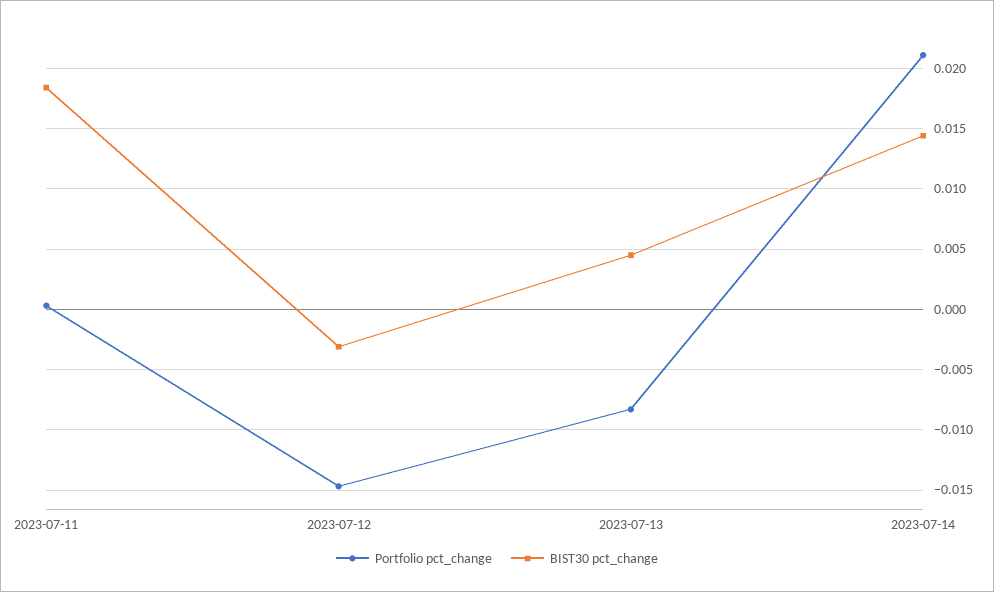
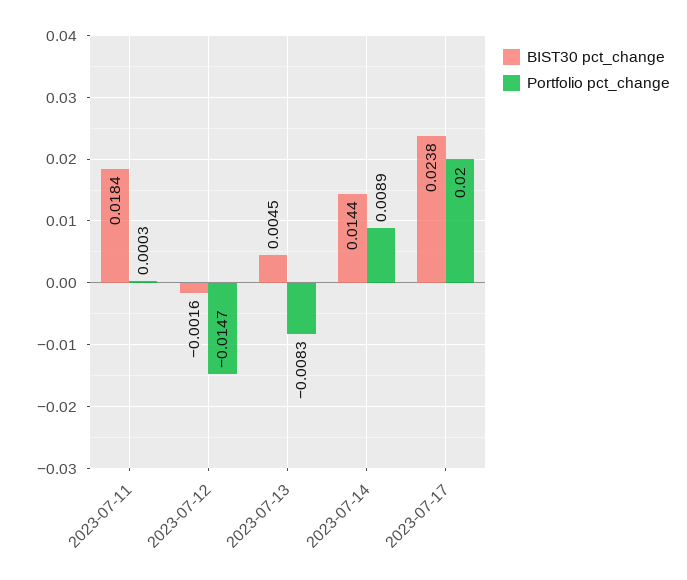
BIST30 pct_change, 2023-07-12: -0.003 -> -0.0016
Portfolio pct_change, 2023-07-14: 0.021 -> 0.0089
BIST30 pct_change, 2023-07-17: none -> 0.0238
Portfolio pct_change, 2023-07-17: none -> 0.02

